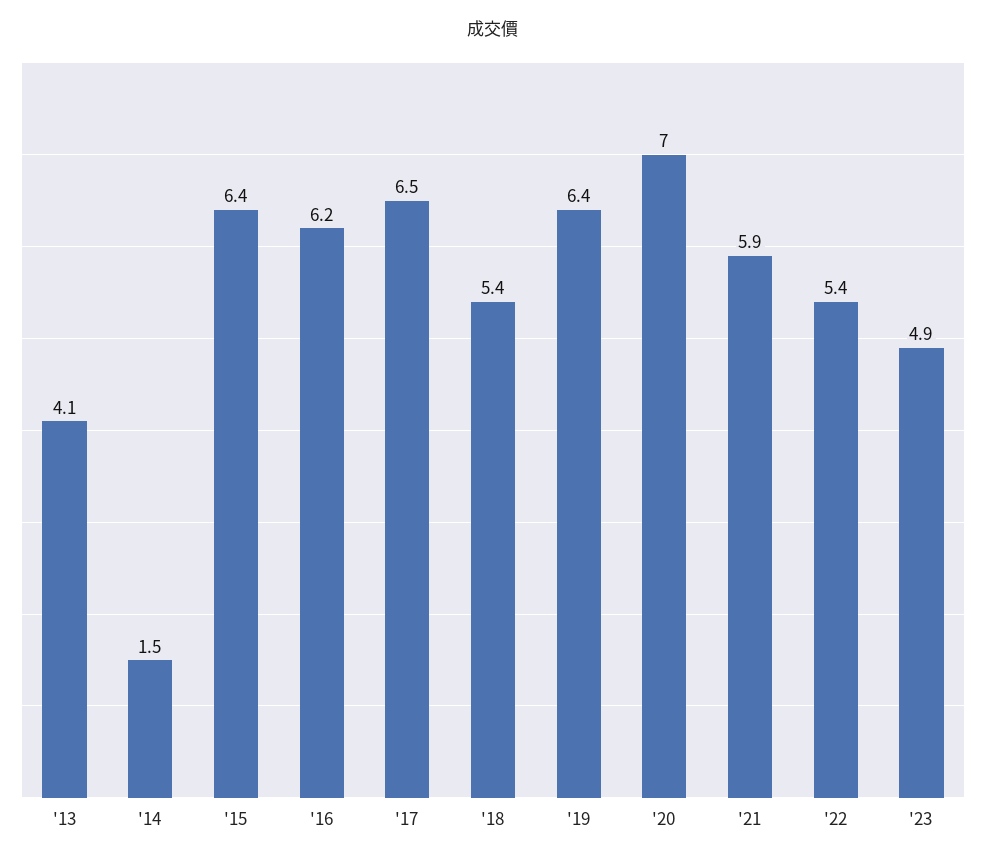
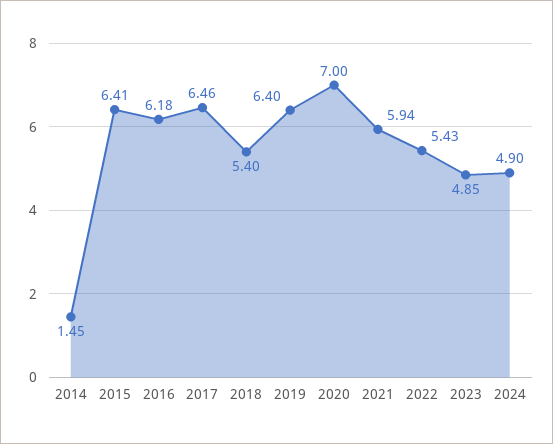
'13: 4.1 -> none
2024: none -> 4.9

